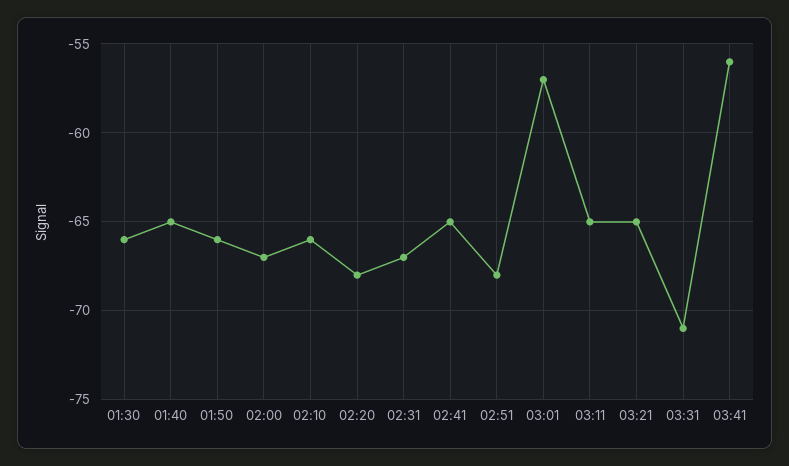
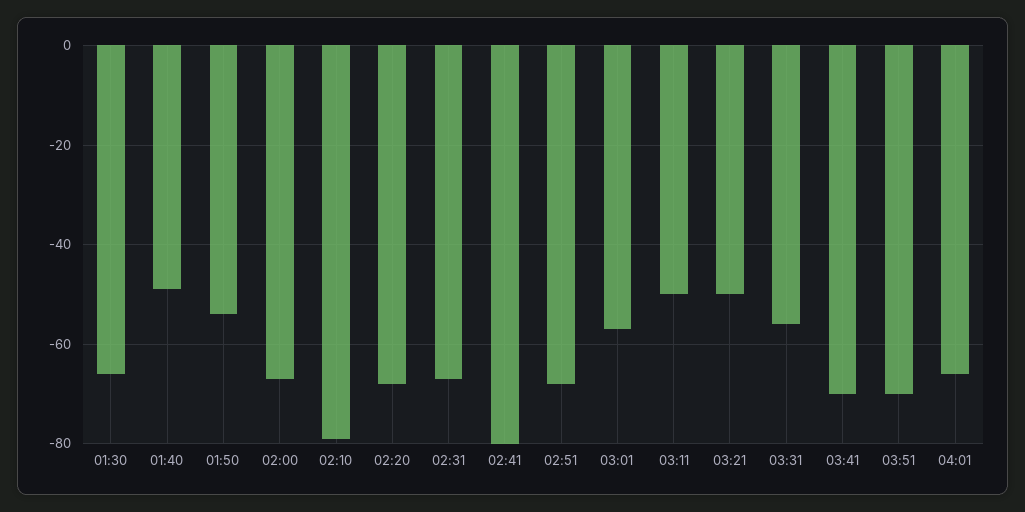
01:40: -65 -> -50
01:50: -66 -> -55
02:10: -66 -> -80
02:41: -65 -> -80
03:11: -65 -> -50
03:21: -65 -> -50
03:31: -71 -> -55
03:41: -56 -> -70
03:51: none -> -70
04:01: none -> -65

